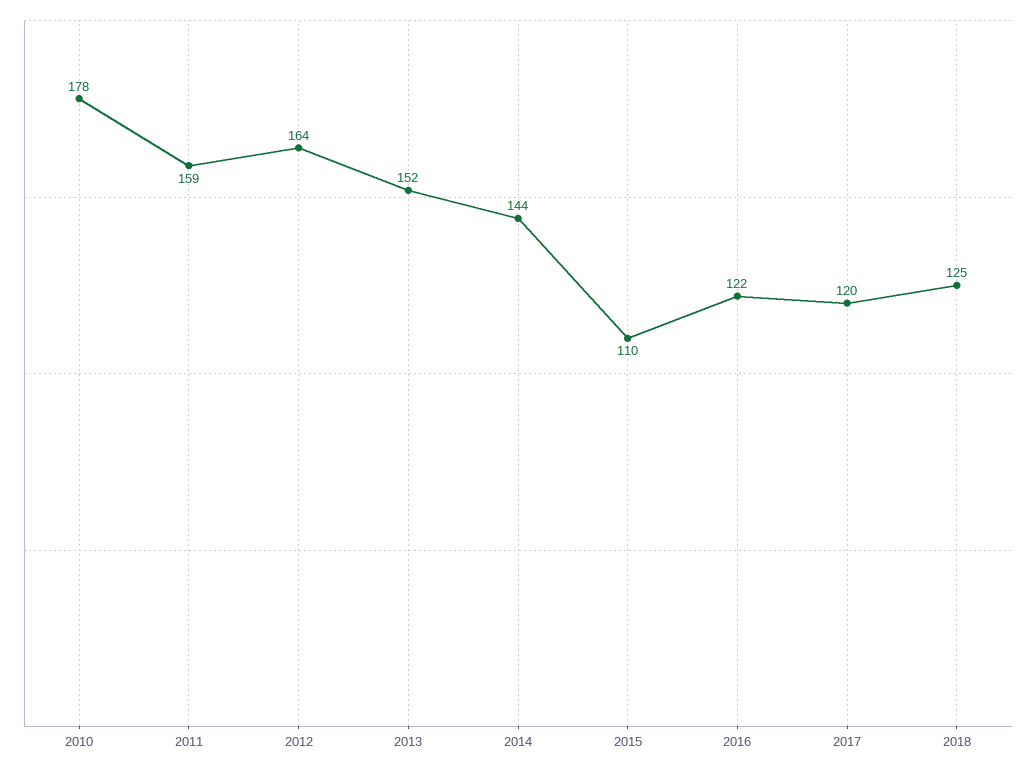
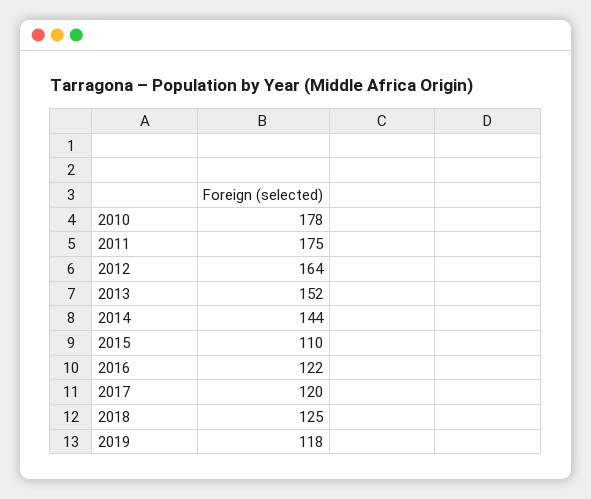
2011: 159 -> 175
2019: none -> 118

